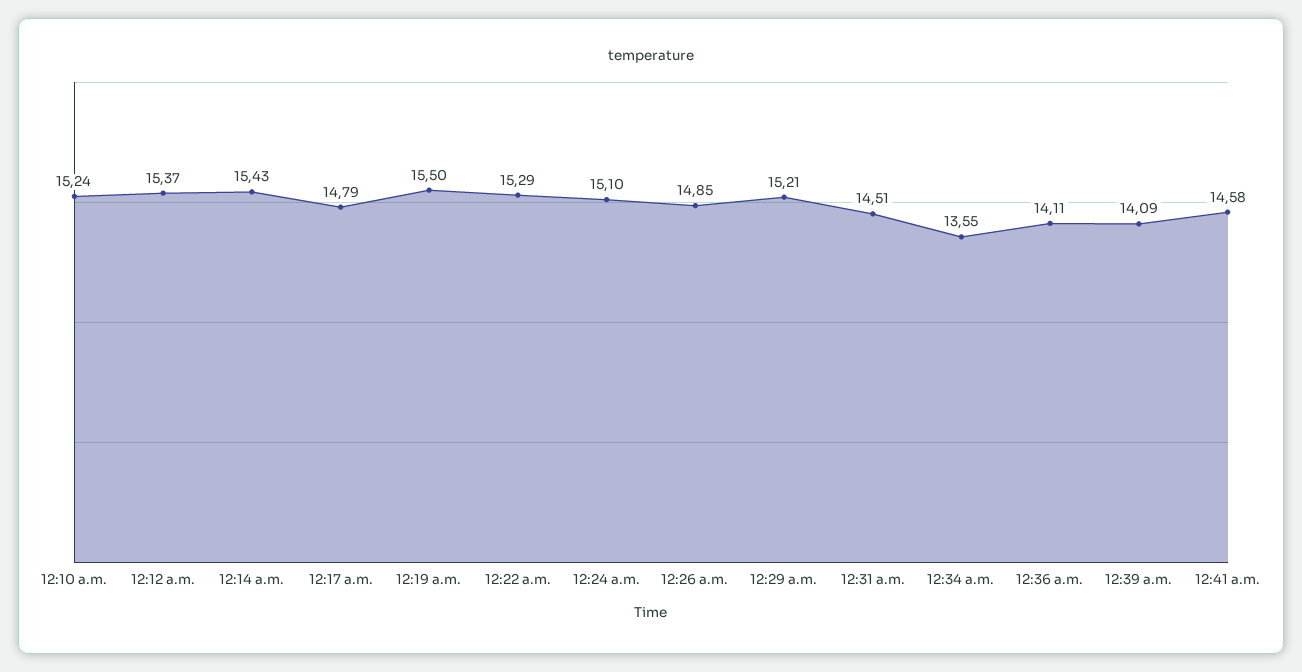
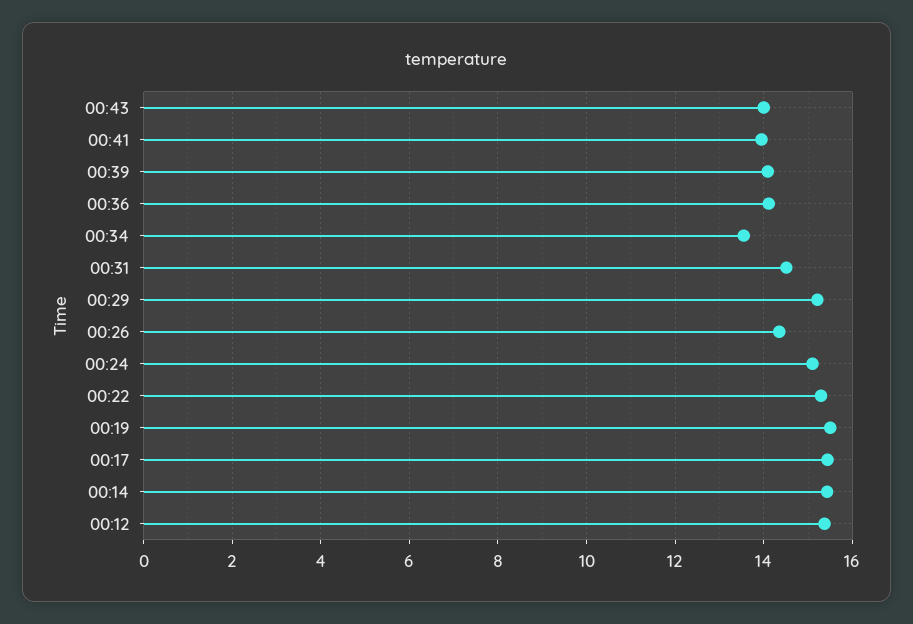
12:10 a.m.: 15.24 -> none
12:17 a.m.: 14.79 -> 15.4
12:26 a.m.: 14.85 -> 14.4
12:41 a.m.: 14.58 -> 14
00:43: none -> 14

